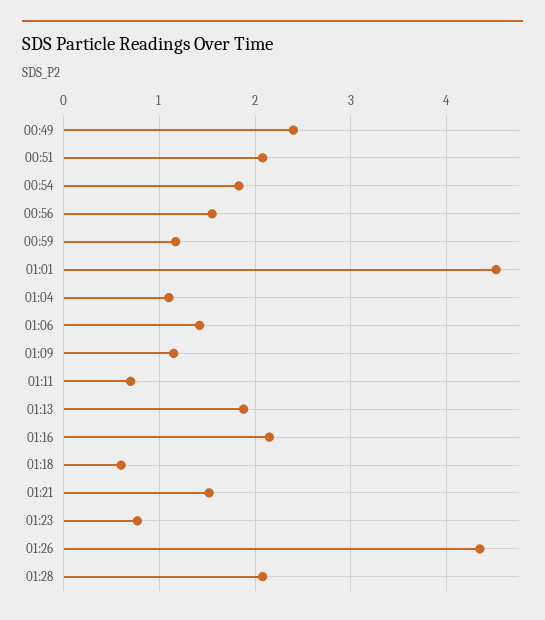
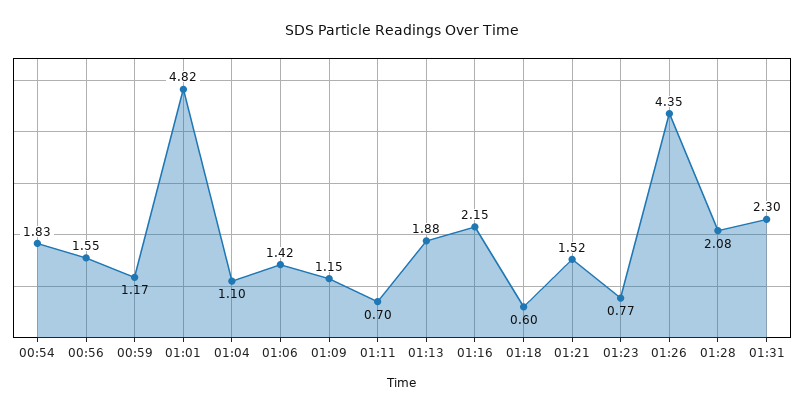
00:49: 2.4 -> none
00:51: 2.1 -> none
01:01: 4.5 -> 4.82
01:31: none -> 2.3

